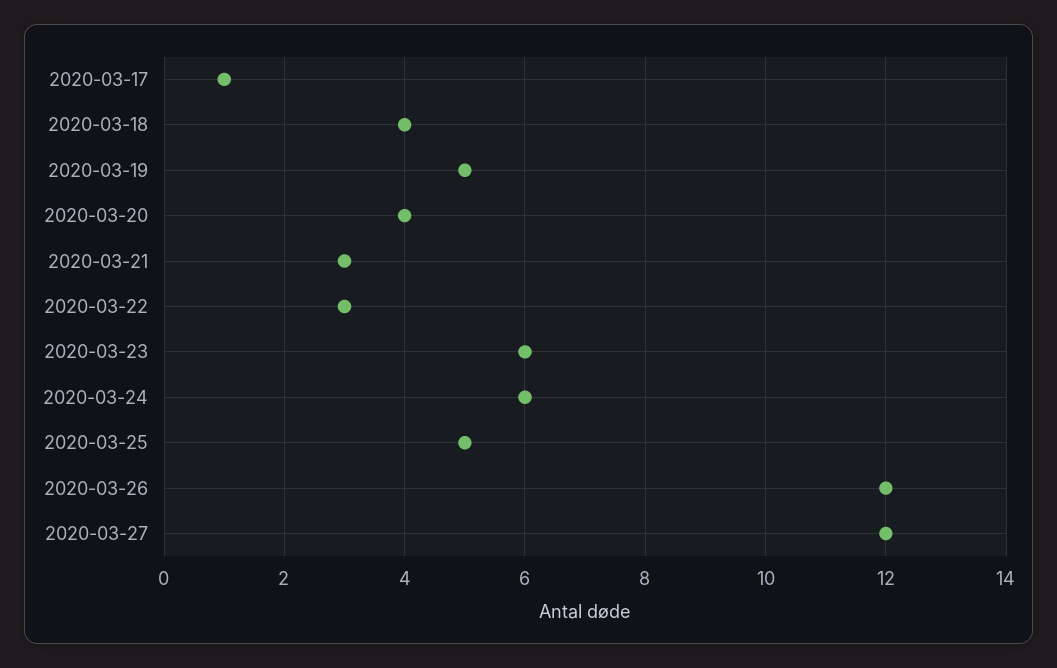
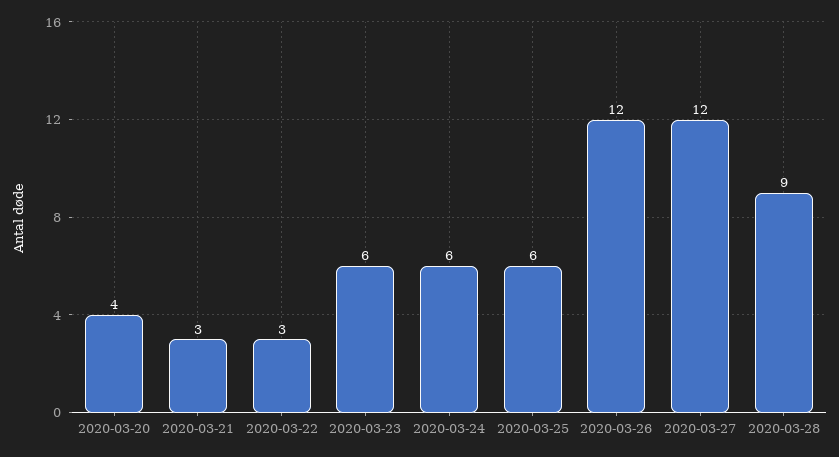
2020-03-17: 1 -> none
2020-03-18: 4 -> none
2020-03-19: 5 -> none
2020-03-25: 5 -> 6
2020-03-28: none -> 9

